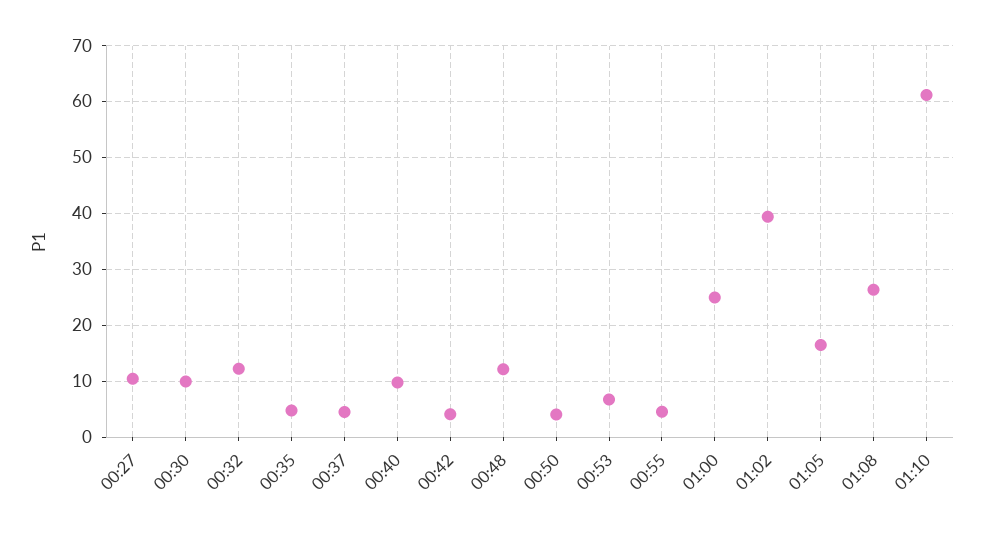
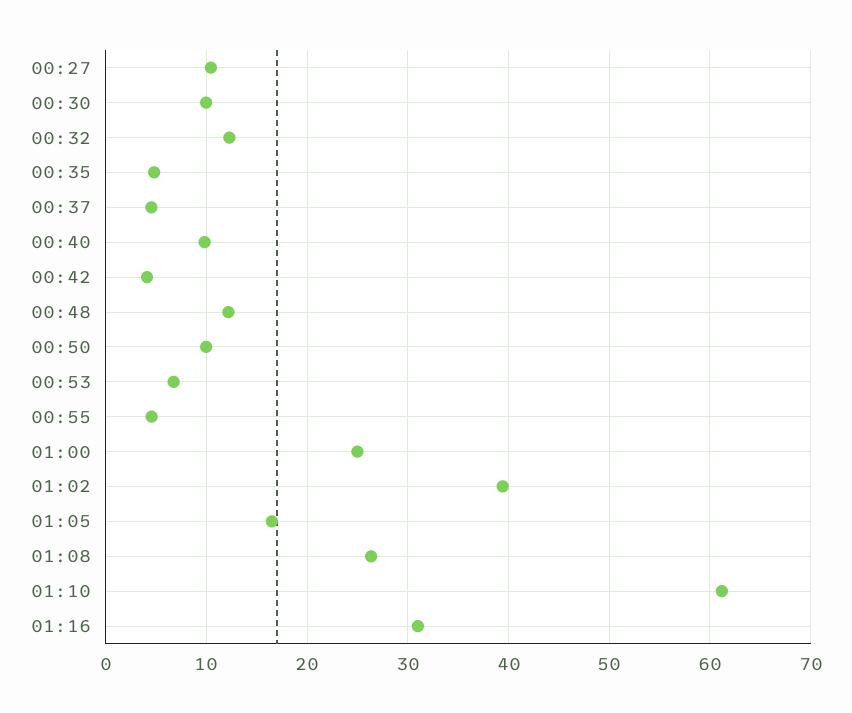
00:50: 4 -> 10
01:16: none -> 31

